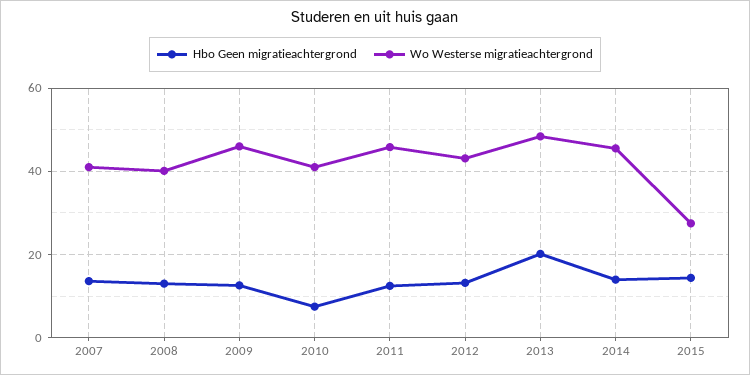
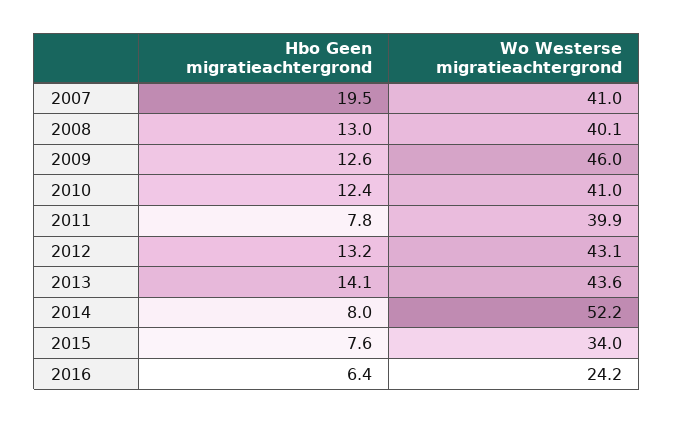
Hbo Geen migratieachtergrond, 2007: 14 -> 19.5
Hbo Geen migratieachtergrond, 2010: 8 -> 12.4
Hbo Geen migratieachtergrond, 2011: 12 -> 7.8
Wo Westerse migratieachtergrond, 2011: 46 -> 39.9
Hbo Geen migratieachtergrond, 2013: 20 -> 14.1
Wo Westerse migratieachtergrond, 2013: 48 -> 43.6
Hbo Geen migratieachtergrond, 2014: 14 -> 8
Wo Westerse migratieachtergrond, 2014: 46 -> 52.2
Hbo Geen migratieachtergrond, 2015: 14 -> 7.6
Wo Westerse migratieachtergrond, 2015: 28 -> 34
Hbo Geen migratieachtergrond, 2016: none -> 6.4
Wo Westerse migratieachtergrond, 2016: none -> 24.2

